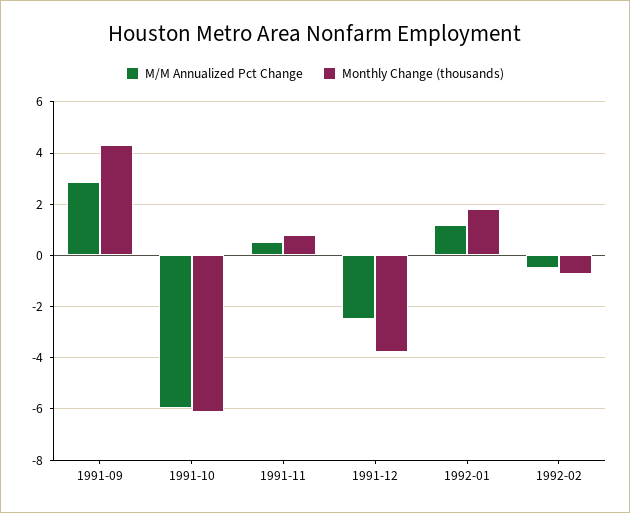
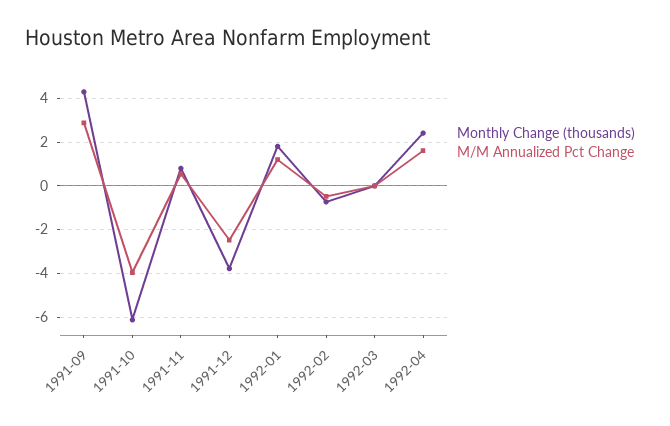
M/M Annualized Pct Change, 1991-10: -6 -> -4
Monthly Change (thousands), 1992-03: none -> 0
M/M Annualized Pct Change, 1992-03: none -> 0
Monthly Change (thousands), 1992-04: none -> 2.5
M/M Annualized Pct Change, 1992-04: none -> 1.5

